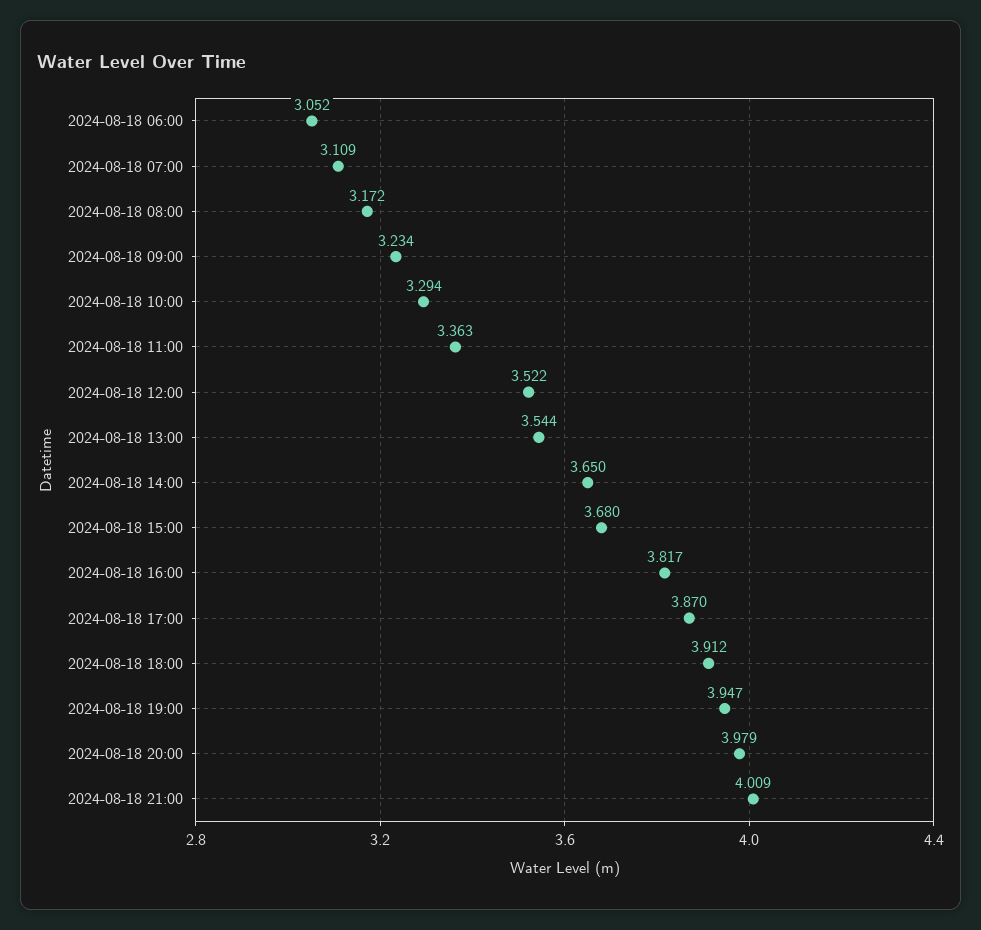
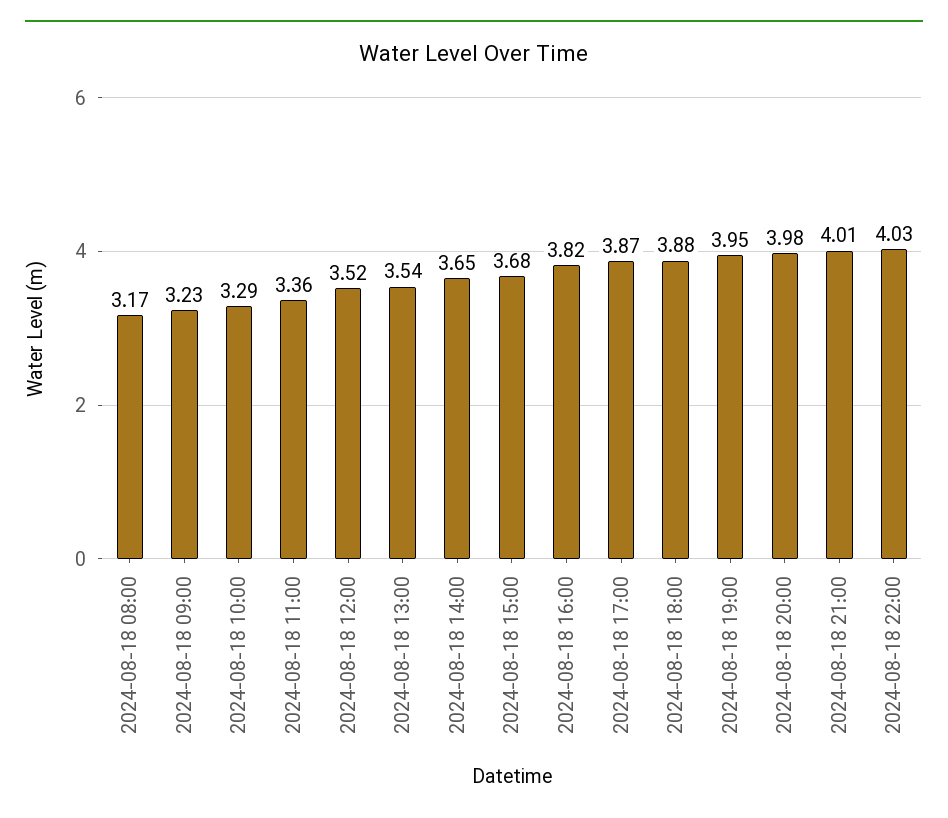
2024-08-18 06:00: 3.052 -> none
2024-08-18 07:00: 3.109 -> none
2024-08-18 18:00: 3.912 -> 3.88
2024-08-18 22:00: none -> 4.03

